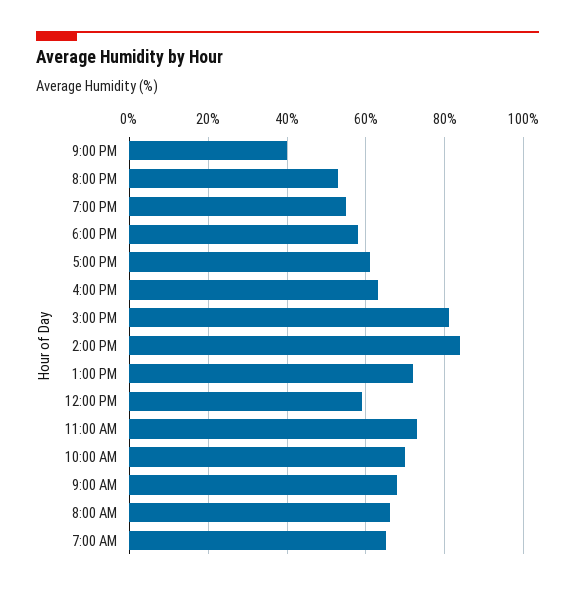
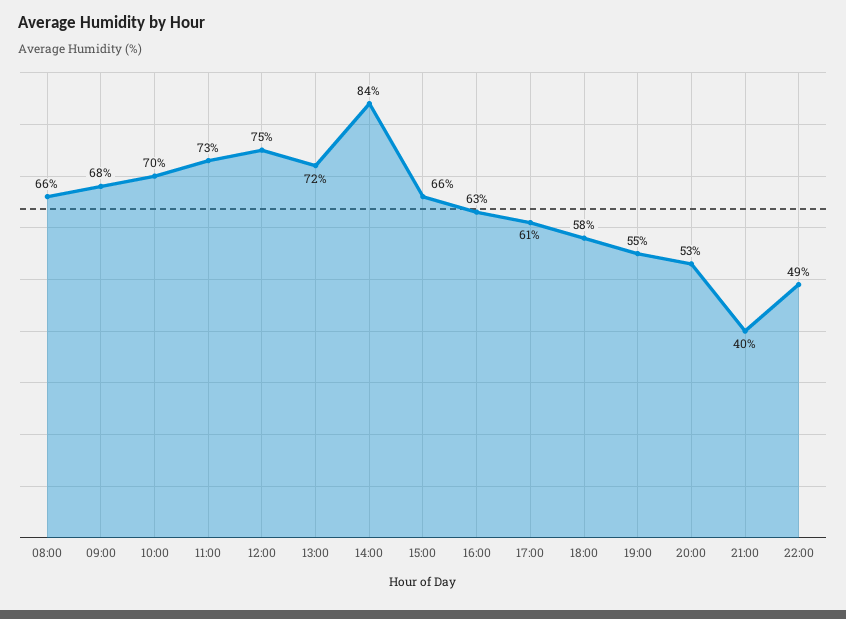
3:00 PM: 80 -> 66
12:00 PM: 60 -> 75
7:00 AM: 65 -> none
22:00: none -> 49

